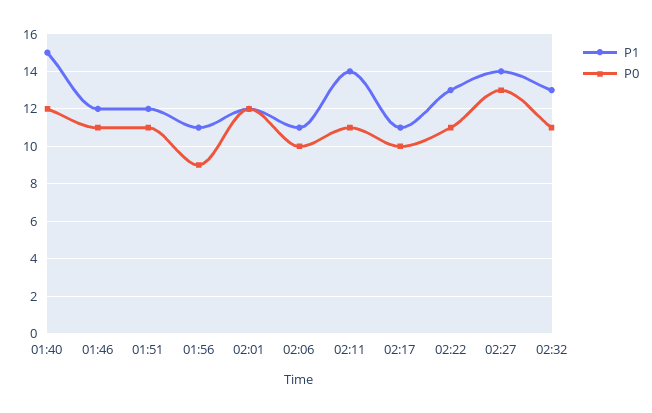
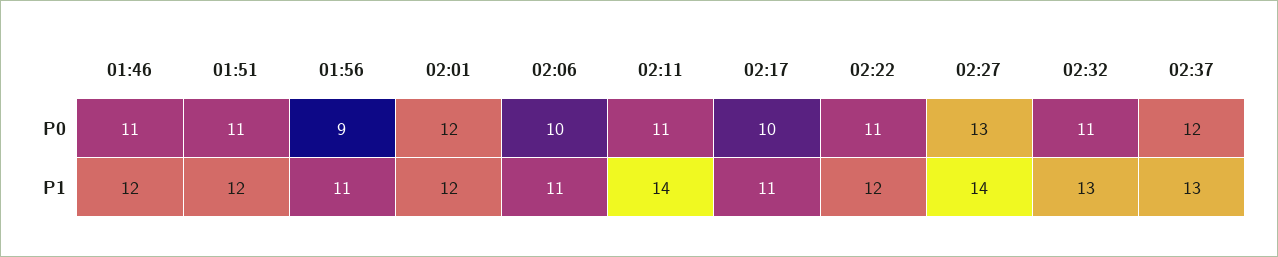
P1, 01:40: 15 -> none
P0, 01:40: 12 -> none
P1, 02:22: 13 -> 12
P0, 02:37: none -> 12
P1, 02:37: none -> 13

